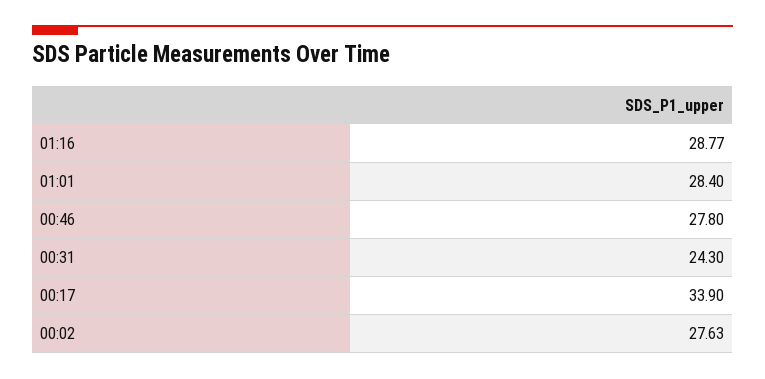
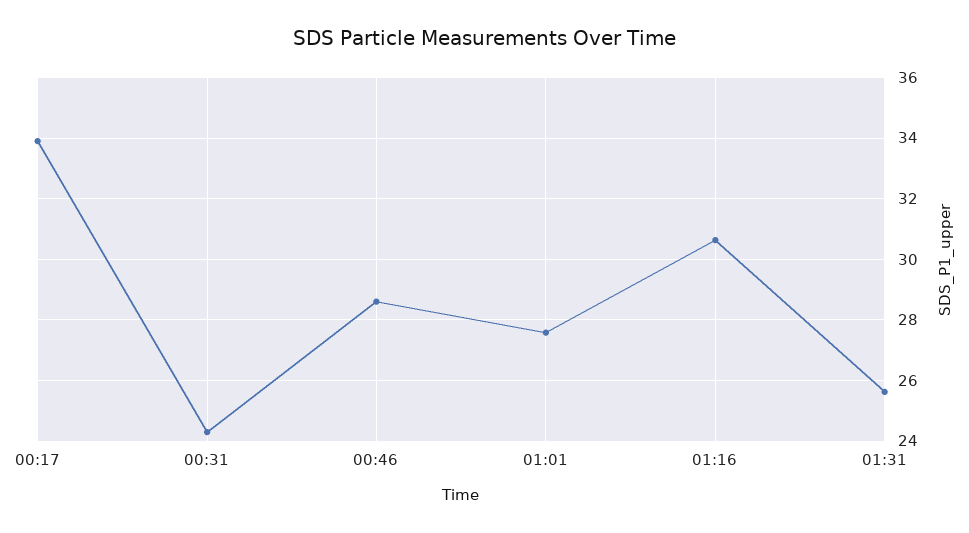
01:16: 28.77 -> 30.6
01:01: 28.4 -> 27.6
00:46: 27.8 -> 28.6
00:02: 27.63 -> none
01:31: none -> 25.6

